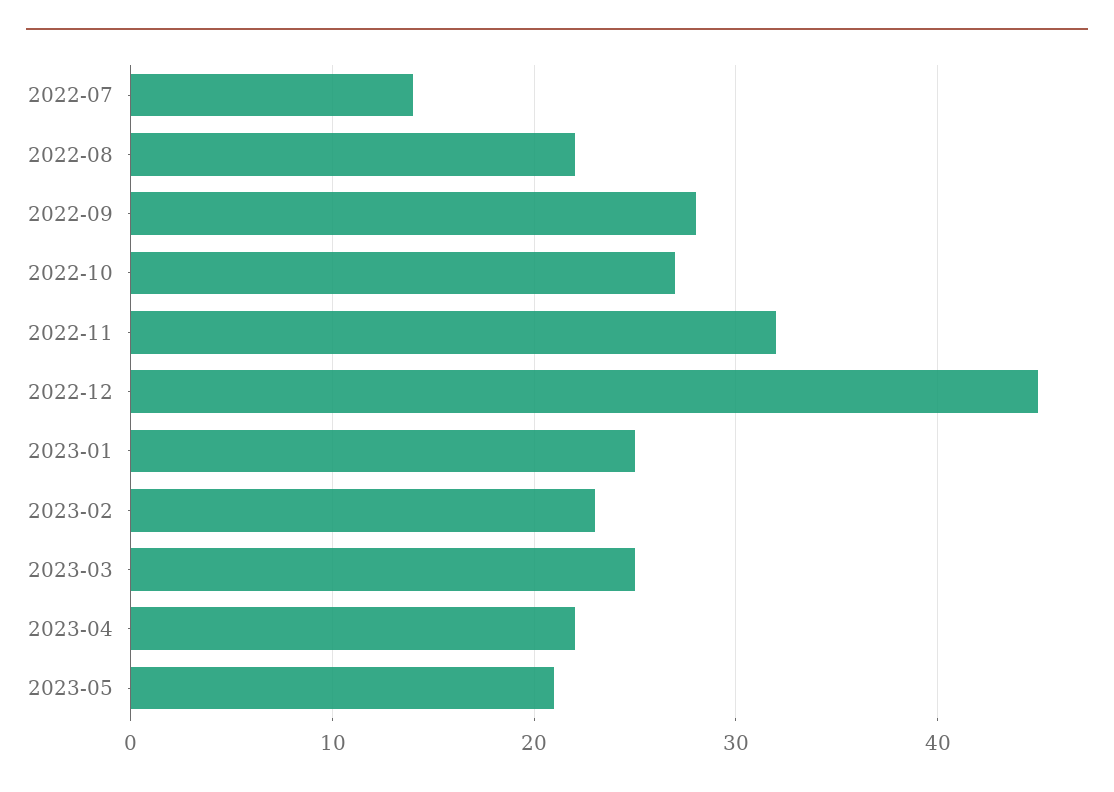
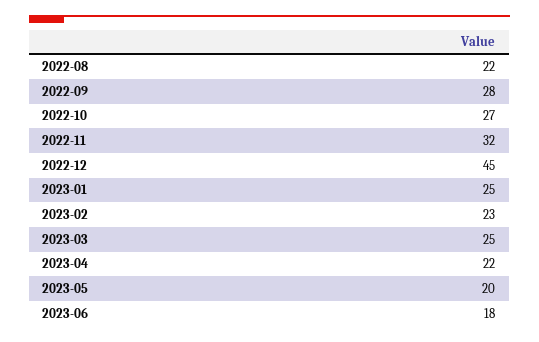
2022-07: 14 -> none
2023-05: 21 -> 20
2023-06: none -> 18

